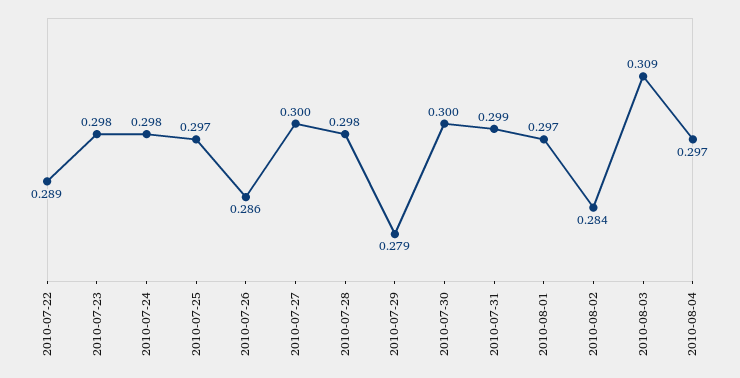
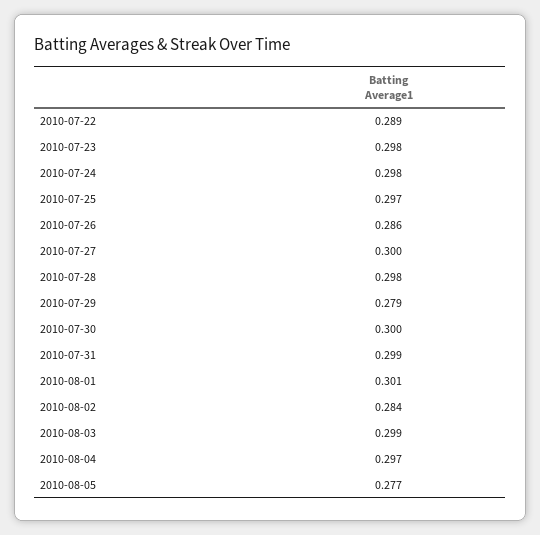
2010-08-01: 0.297 -> 0.301
2010-08-03: 0.309 -> 0.299
2010-08-05: none -> 0.277

